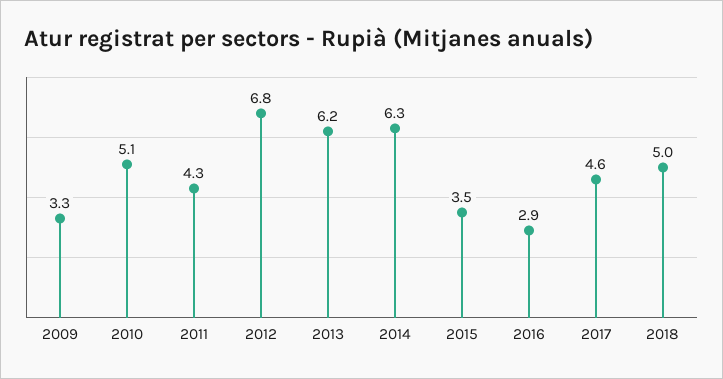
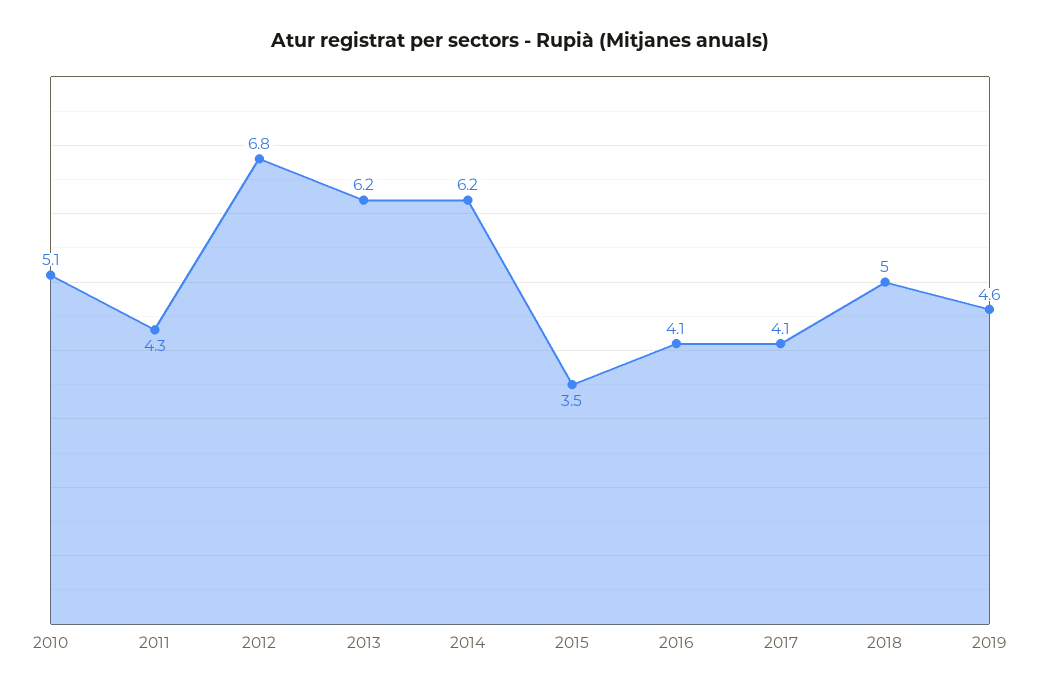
2009: 3.3 -> none
2014: 6.3 -> 6.2
2016: 2.9 -> 4.1
2017: 4.6 -> 4.1
2019: none -> 4.6

